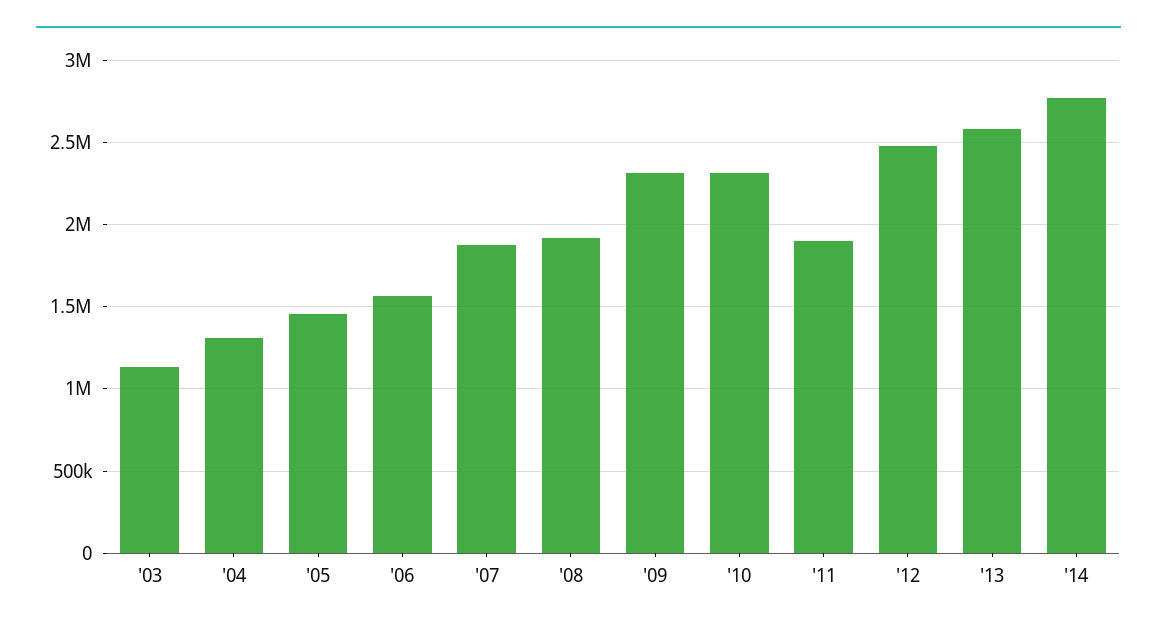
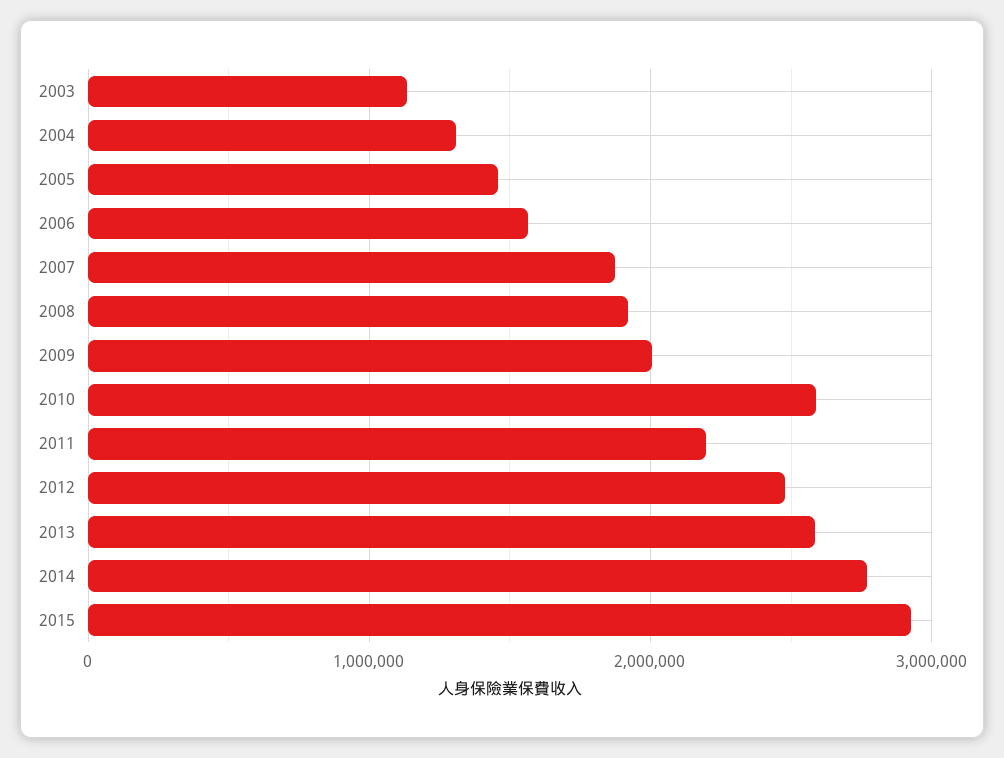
'09: 2300000 -> 2000000
'10: 2300000 -> 2600000
'11: 1900000 -> 2200000
2015: none -> 2900000

